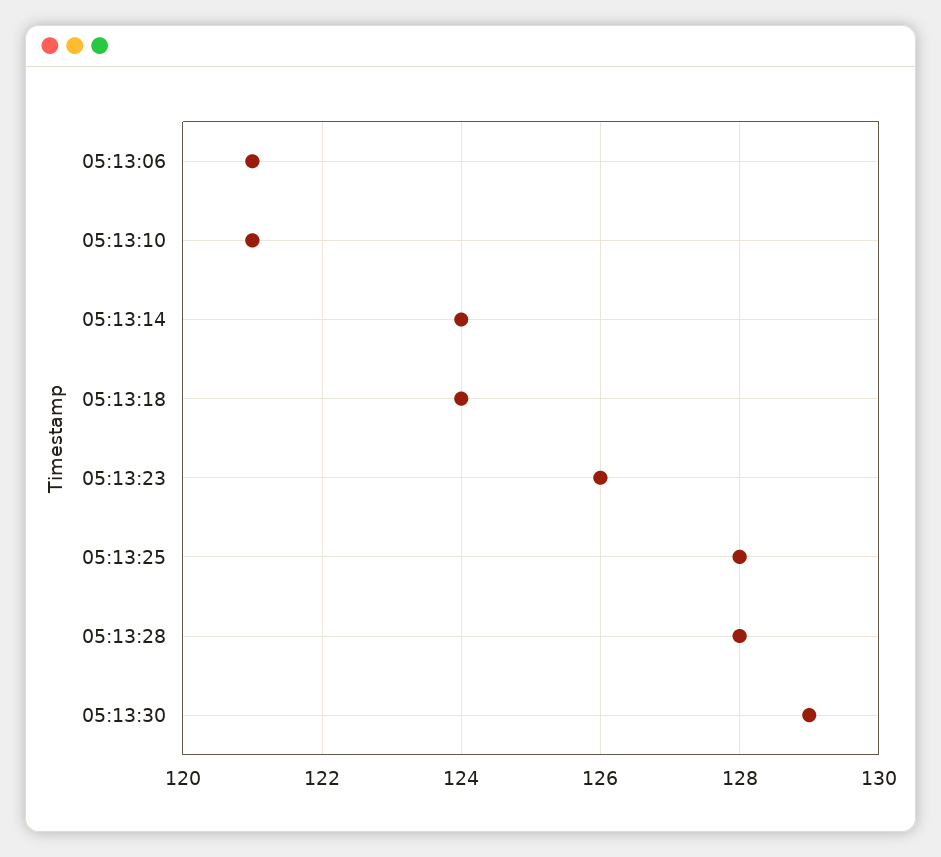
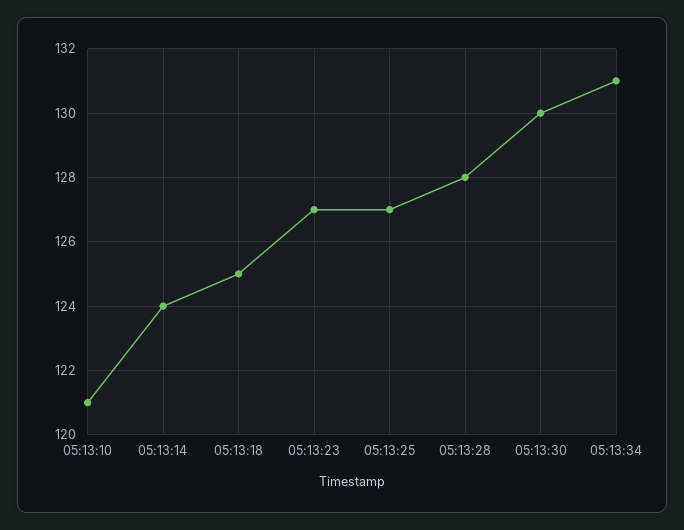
05:13:06: 121 -> none
05:13:18: 124 -> 125
05:13:23: 126 -> 127
05:13:25: 128 -> 127
05:13:30: 129 -> 130
05:13:34: none -> 131

